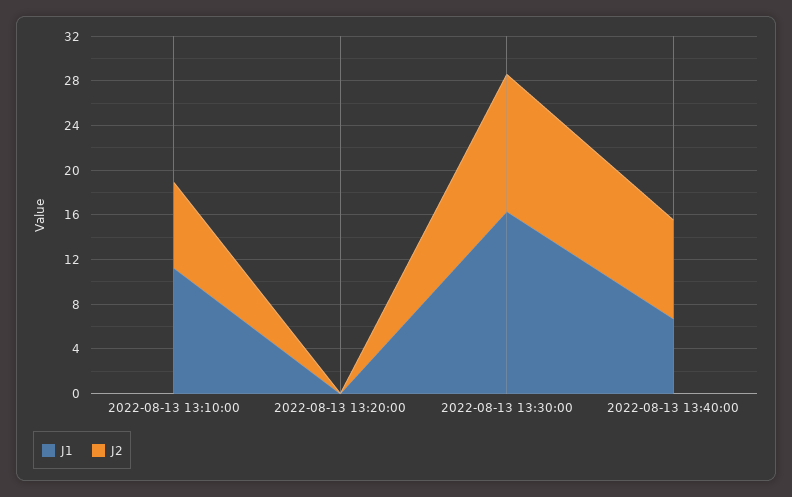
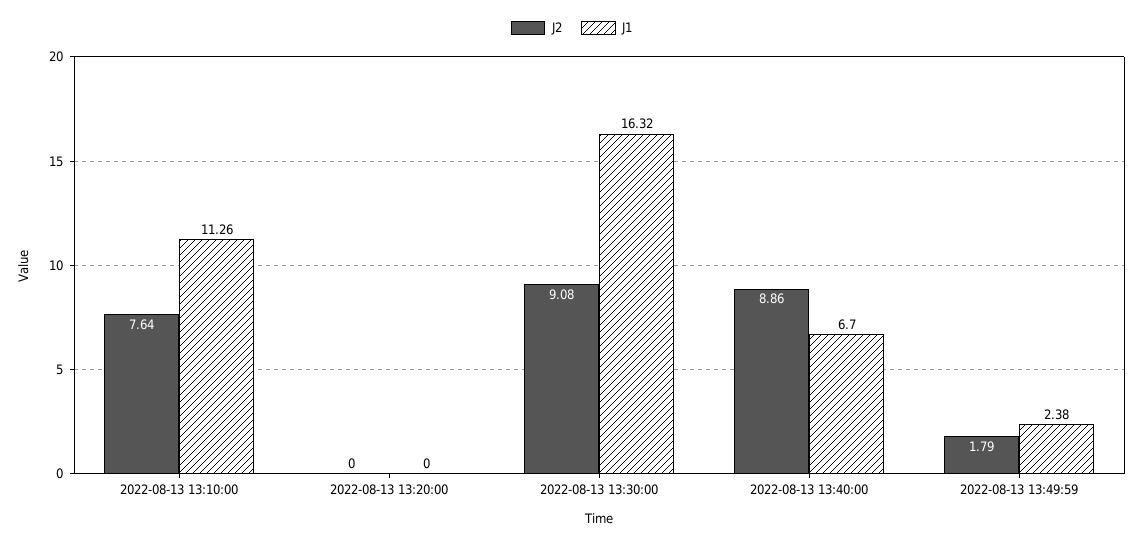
J2, 2022-08-13 13:30:00: 12 -> 9.08
J2, 2022-08-13 13:49:59: none -> 1.79
J1, 2022-08-13 13:49:59: none -> 2.38

